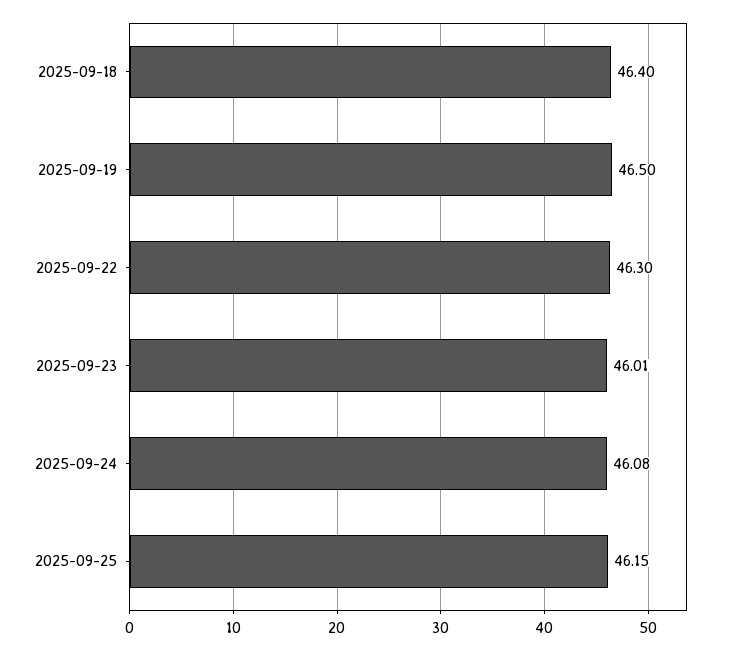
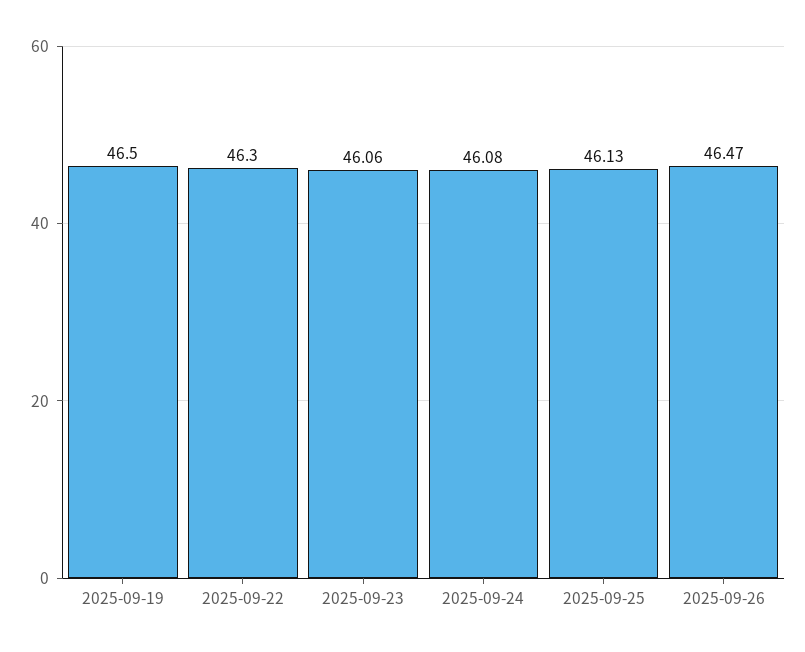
2025-09-18: 46.4 -> none
2025-09-23: 46.01 -> 46.06
2025-09-25: 46.15 -> 46.13
2025-09-26: none -> 46.47

